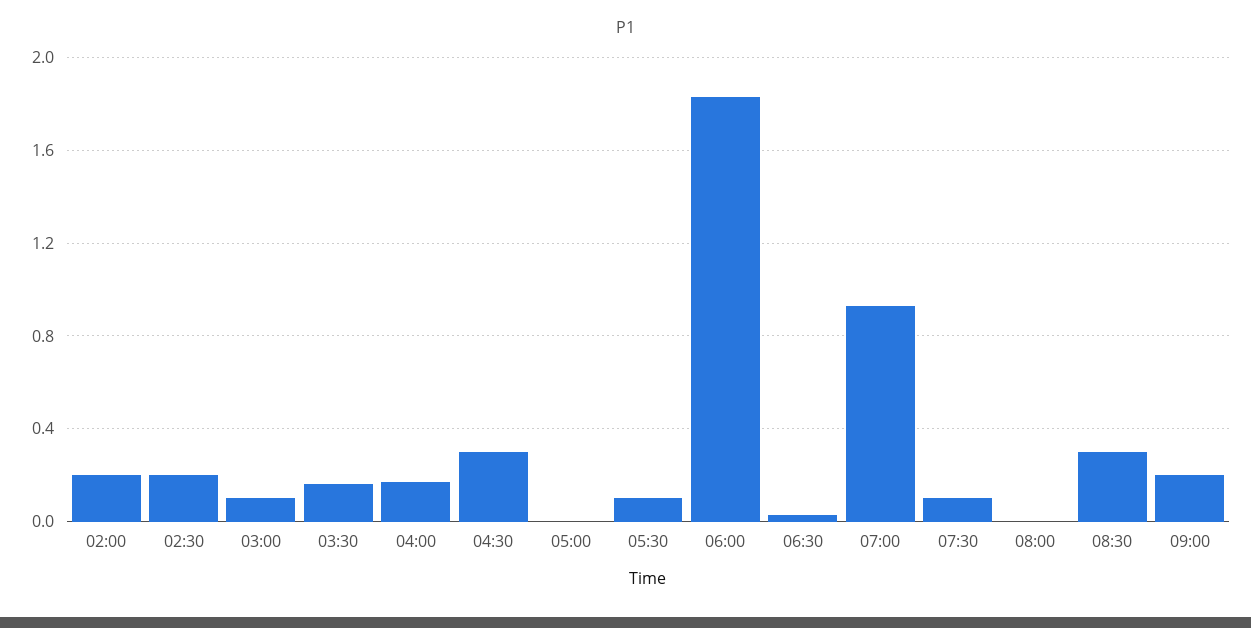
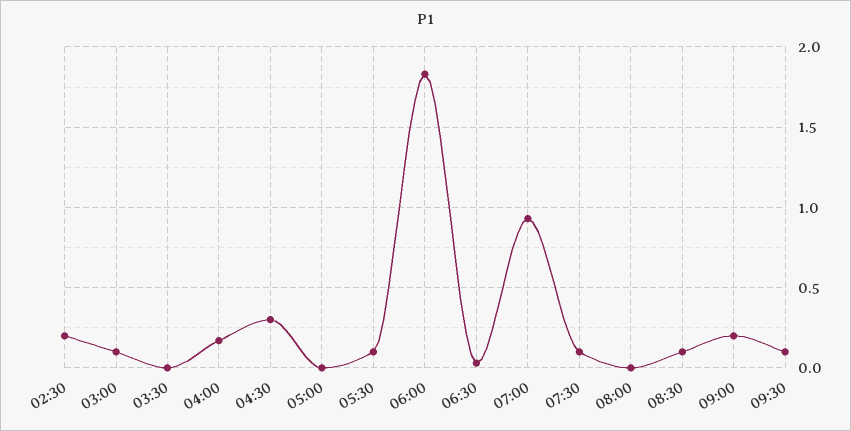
02:00: 0.2 -> none
03:30: 0.15 -> 0
08:30: 0.3 -> 0.1
09:30: none -> 0.1

